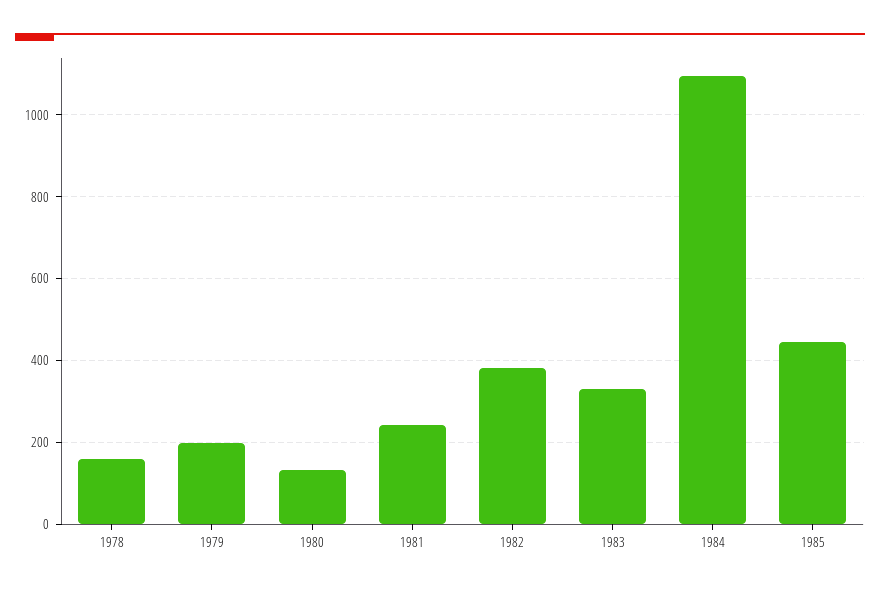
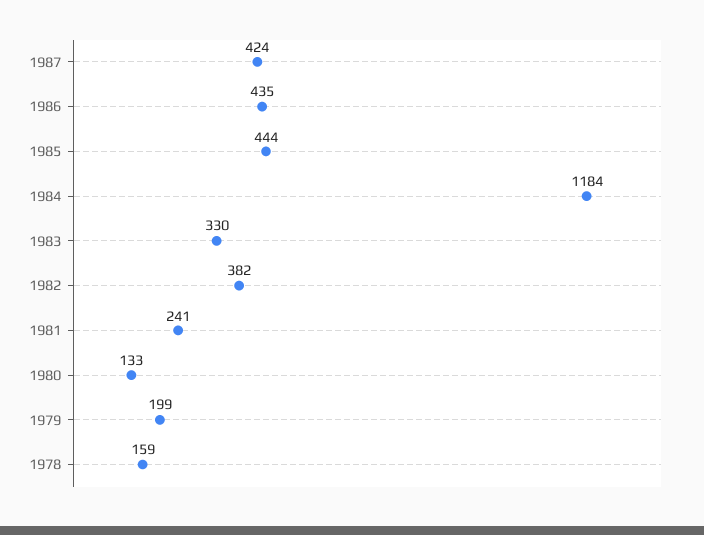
1984: 1100 -> 1184
1987: none -> 424
1986: none -> 435

